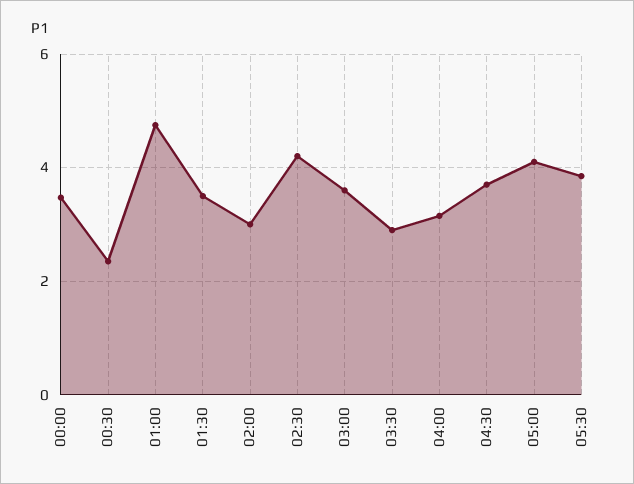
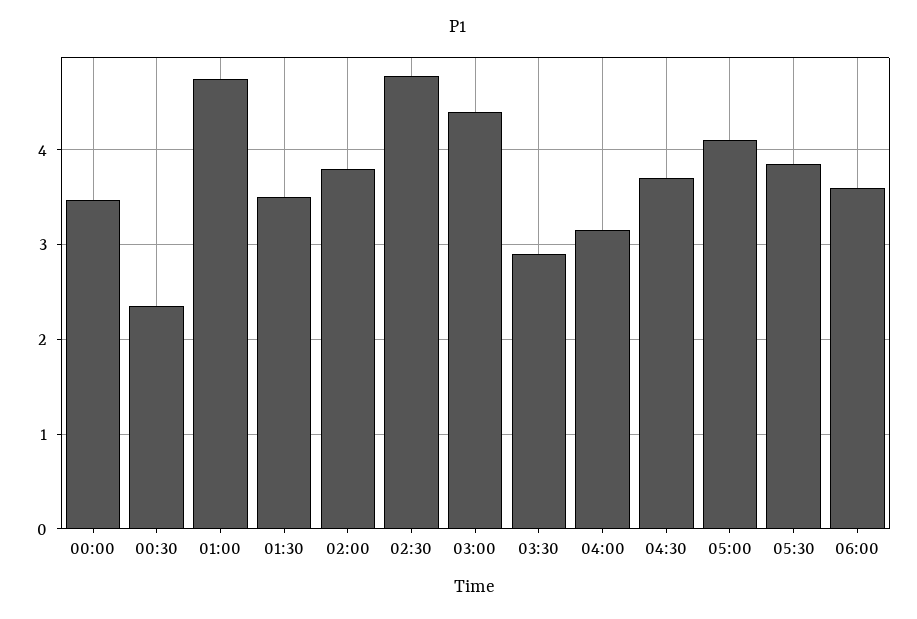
02:00: 3 -> 3.8
02:30: 4.2 -> 4.8
03:00: 3.6 -> 4.4
06:00: none -> 3.6

